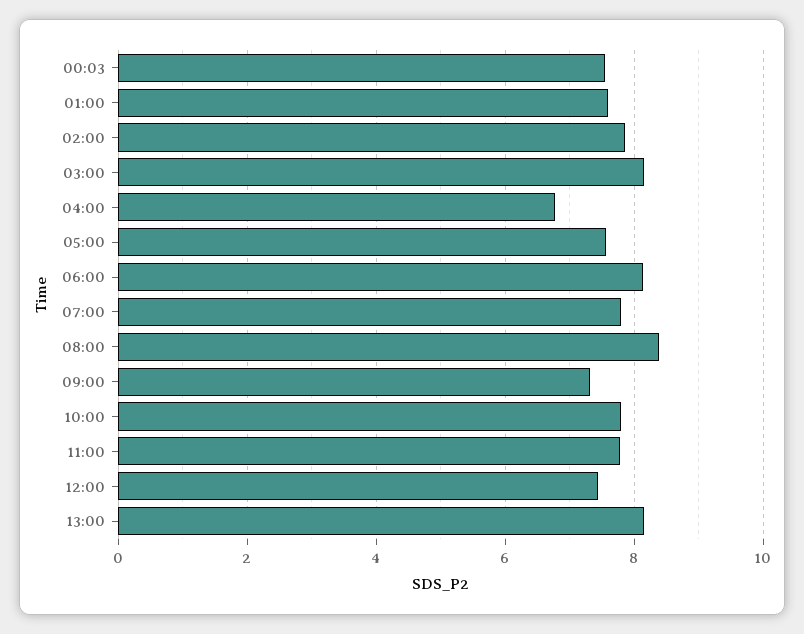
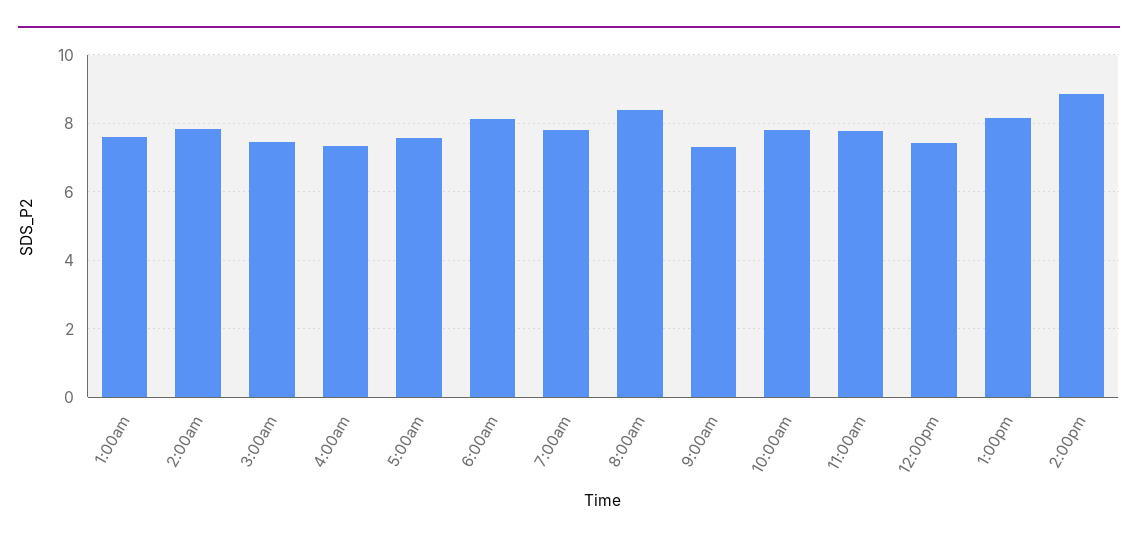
00:03: 7.6 -> none
03:00: 8.2 -> 7.4
04:00: 6.8 -> 7.4
2:00pm: none -> 8.8

